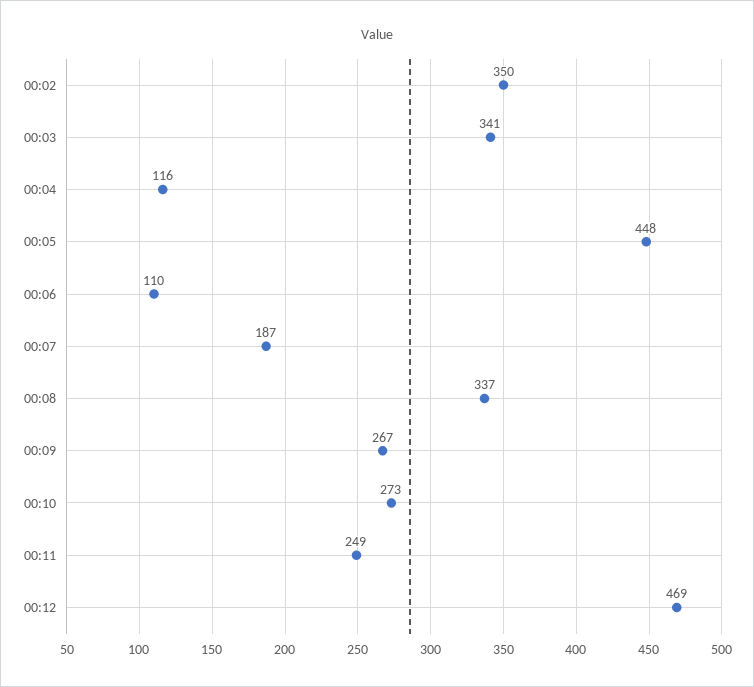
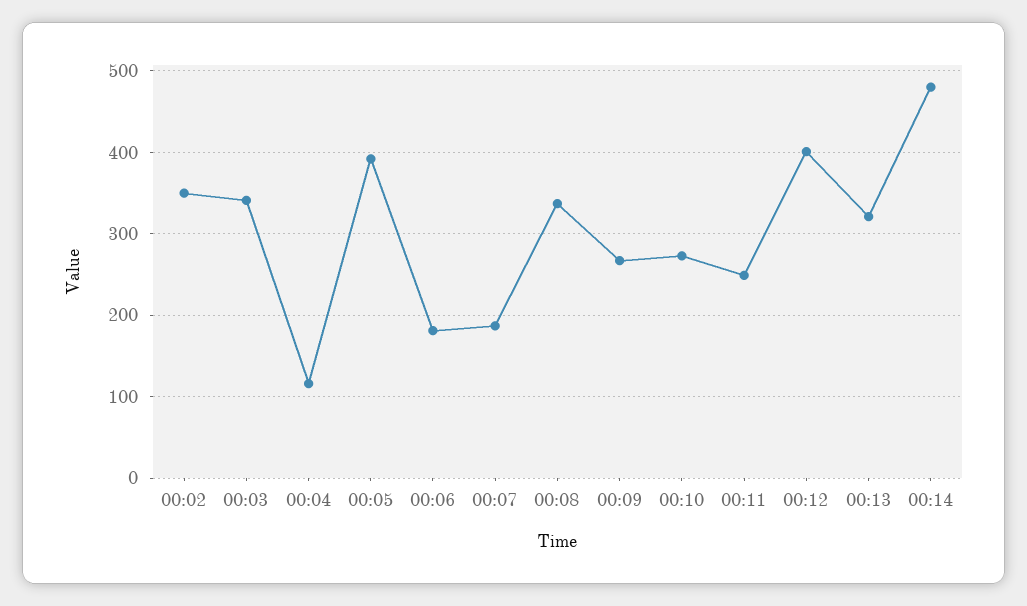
00:05: 448 -> 390
00:06: 110 -> 180
00:12: 469 -> 400
00:13: none -> 320
00:14: none -> 480

